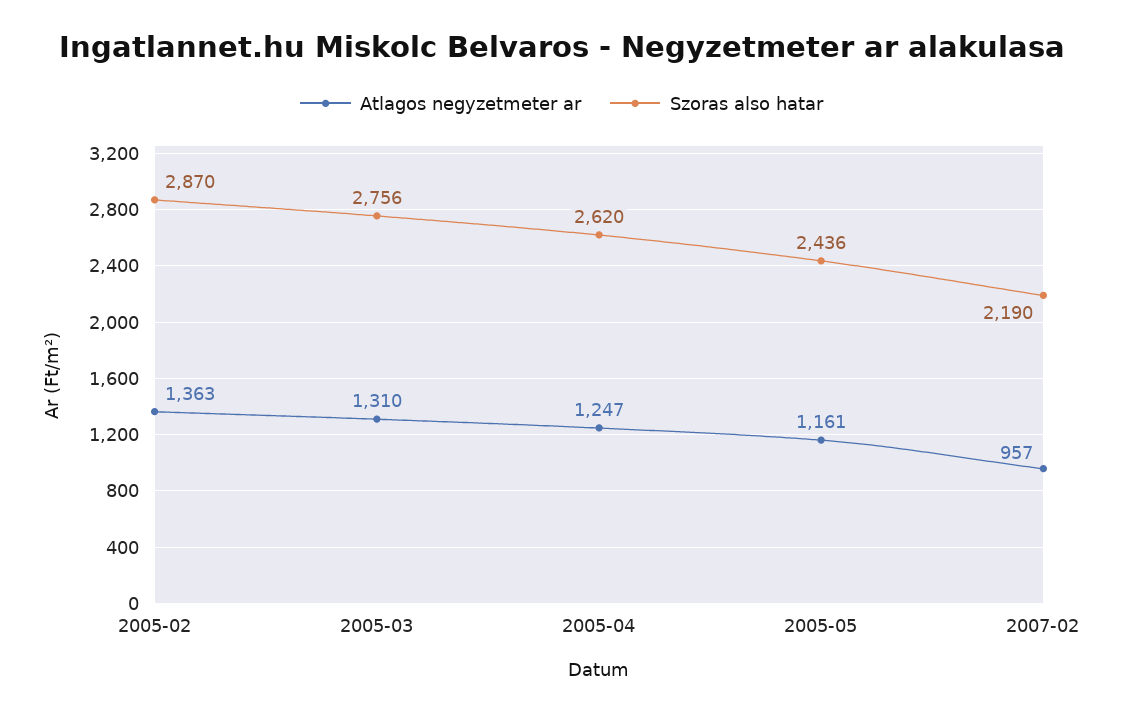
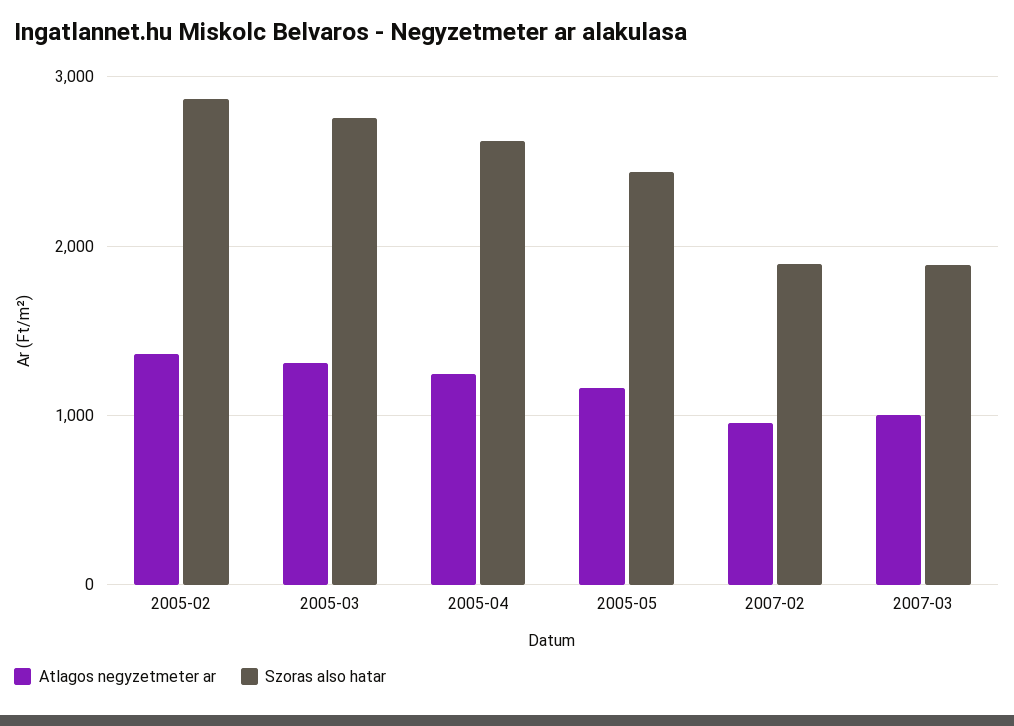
Szoras also hatar, 2007-02: 2190 -> 1900
Atlagos negyzetmeter ar, 2007-03: none -> 1000
Szoras also hatar, 2007-03: none -> 1900

